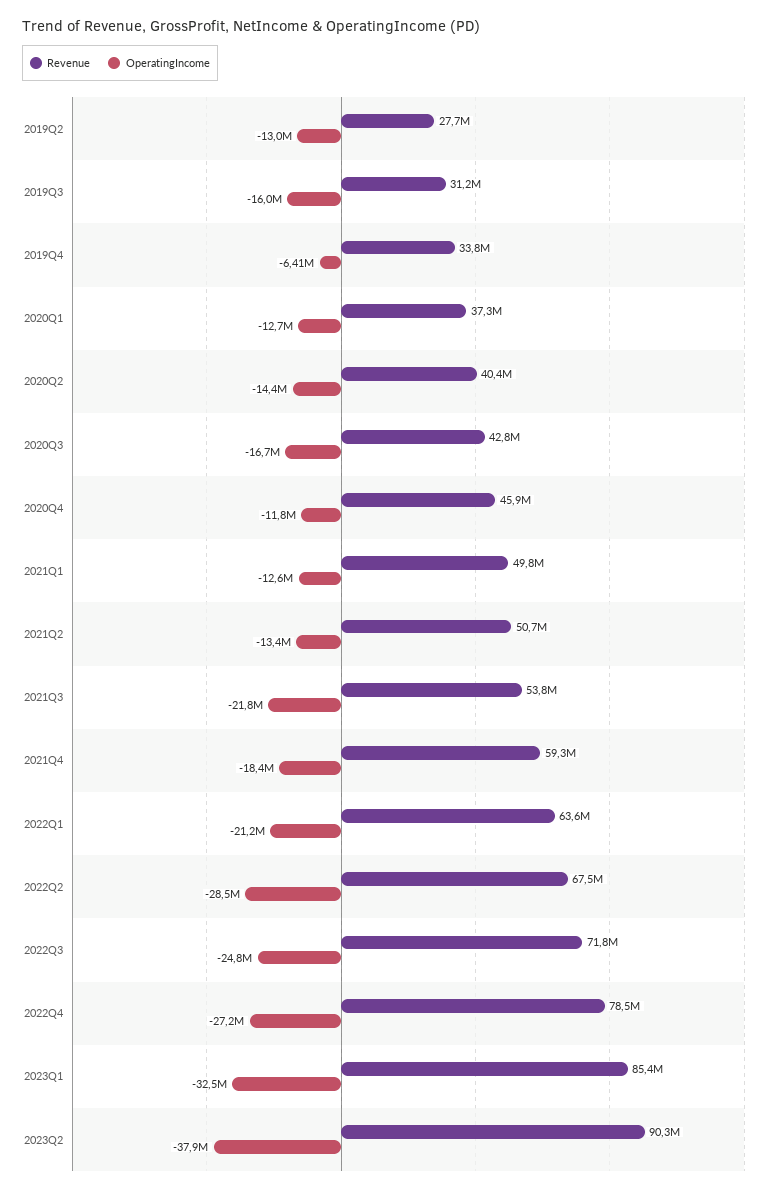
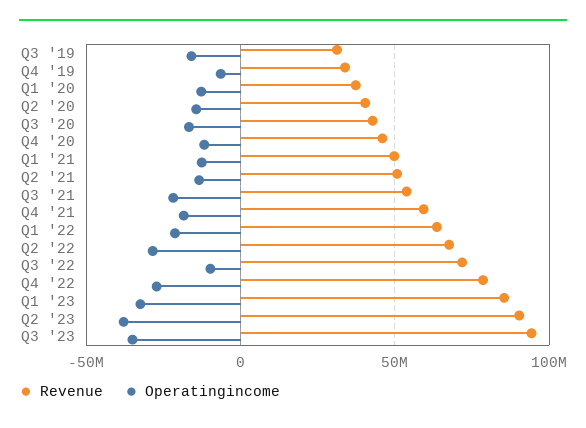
Revenue, 2019Q2: 27700000 -> none
OperatingIncome, 2019Q2: -13000000 -> none
OperatingIncome, 2022Q3: -24800000 -> -10000000
Revenue, Q3 '23: none -> 95000000
OperatingIncome, Q3 '23: none -> -35000000

